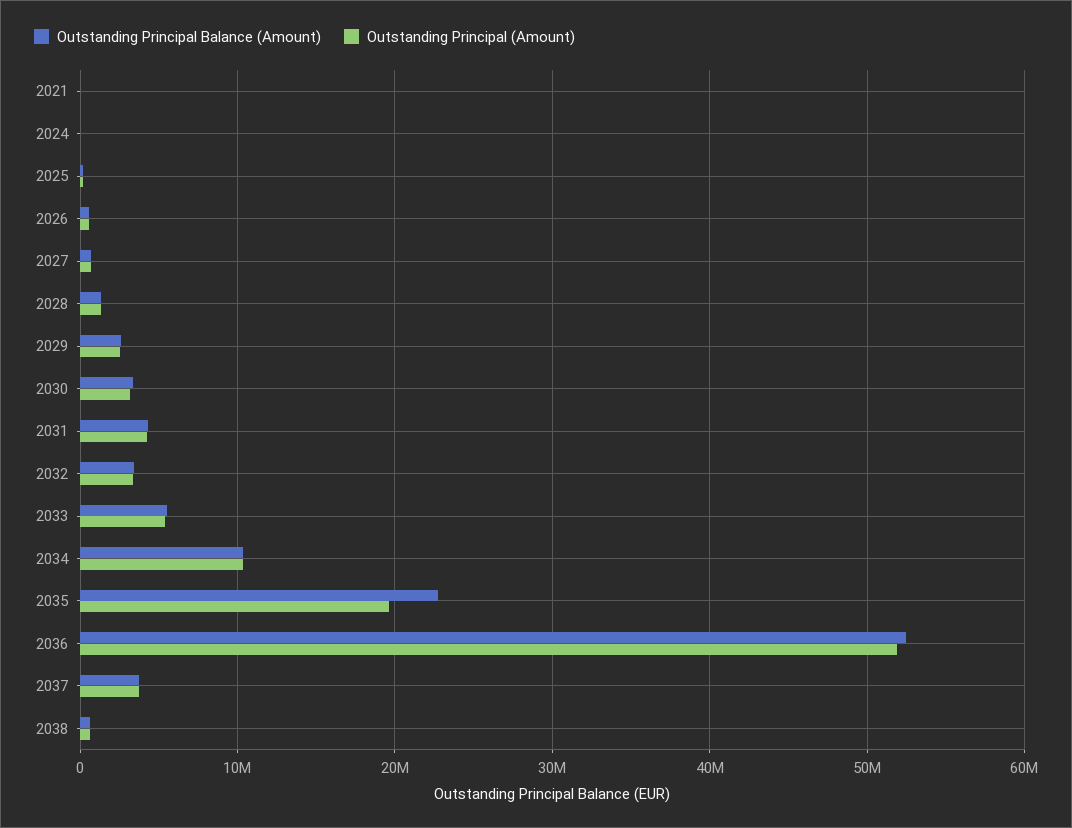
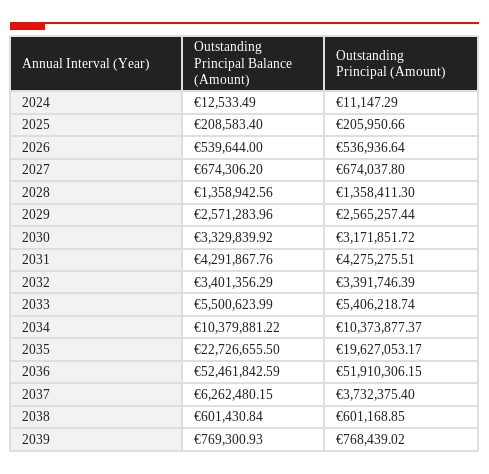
Outstanding Principal Balance (Amount), 2021: 0 -> none
Outstanding Principal (Amount), 2021: 0 -> none
Outstanding Principal Balance (Amount), 2037: 4000000 -> 6262480.15
Outstanding Principal Balance (Amount), 2039: none -> 769300.93
Outstanding Principal (Amount), 2039: none -> 768439.02

